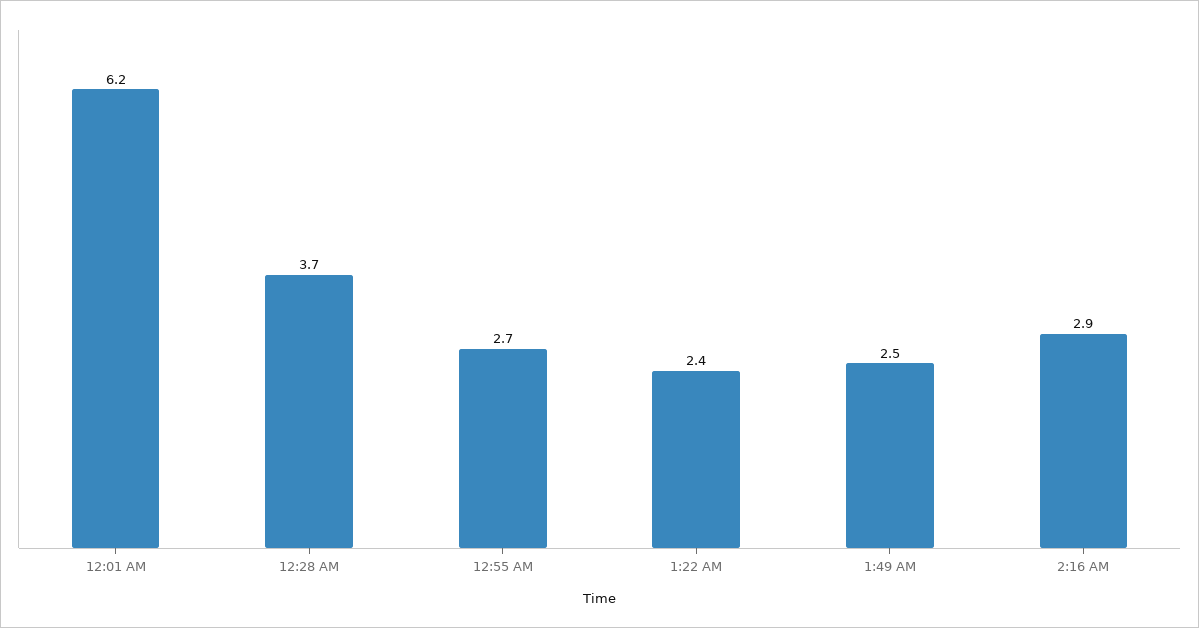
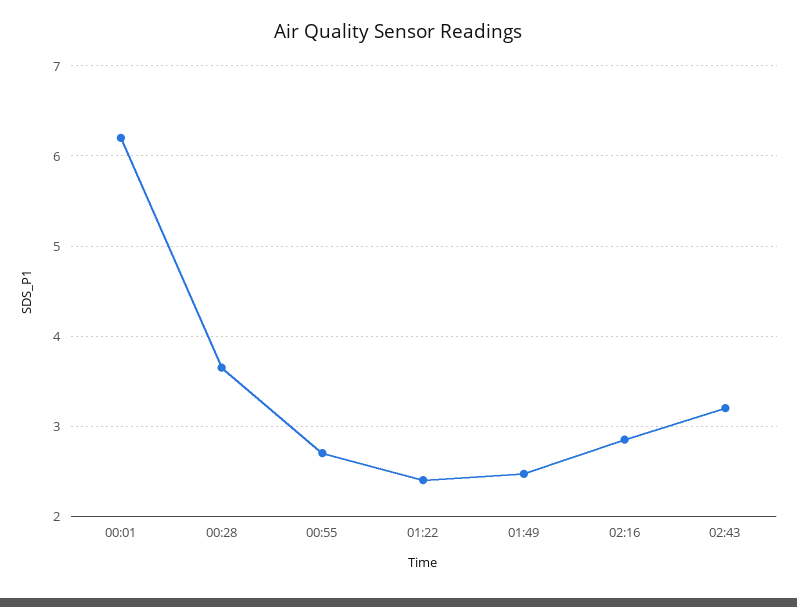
02:43: none -> 3.2

